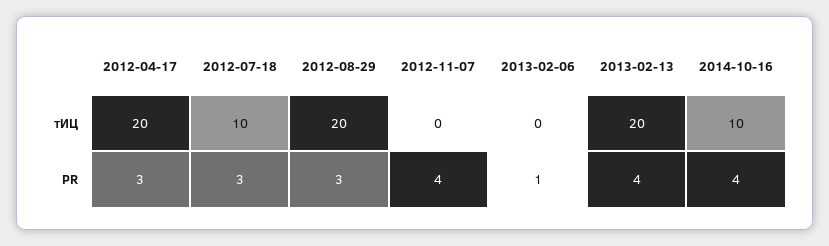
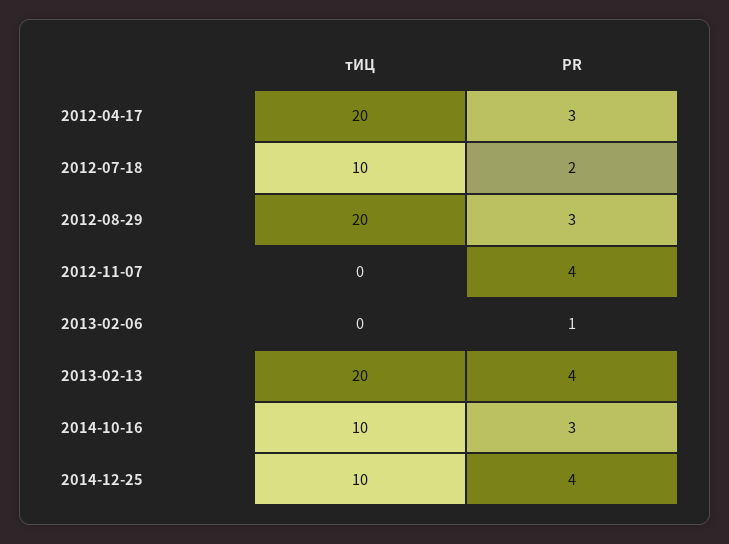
2012-07-18, PR: 3 -> 2
2014-10-16, PR: 4 -> 3
2014-12-25, тИЦ: none -> 10
2014-12-25, PR: none -> 4

